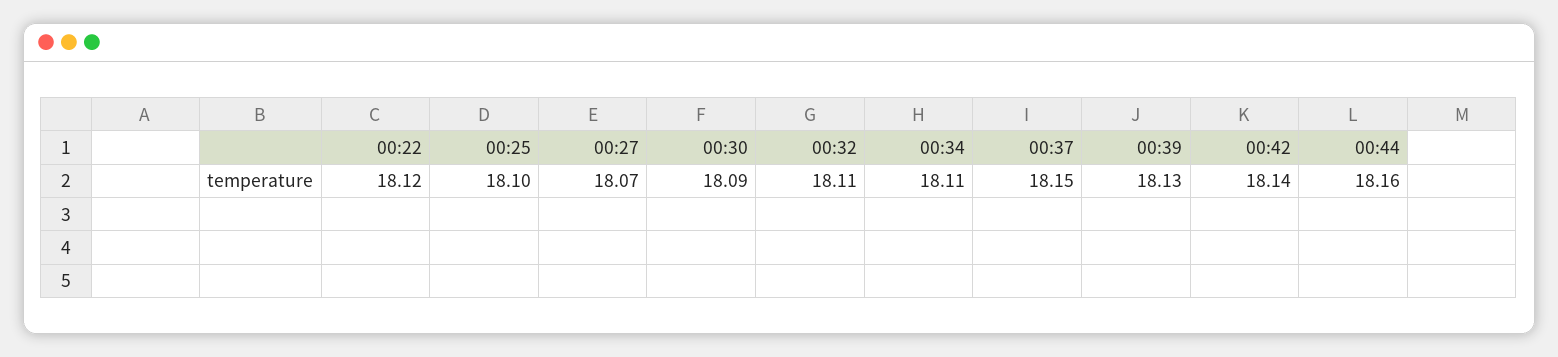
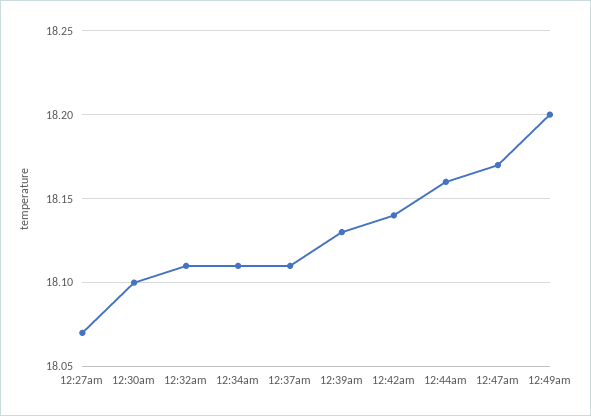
00:22: 18.12 -> none
00:25: 18.1 -> none
00:30: 18.09 -> 18.1
00:37: 18.15 -> 18.11
12:47am: none -> 18.17
12:49am: none -> 18.2

